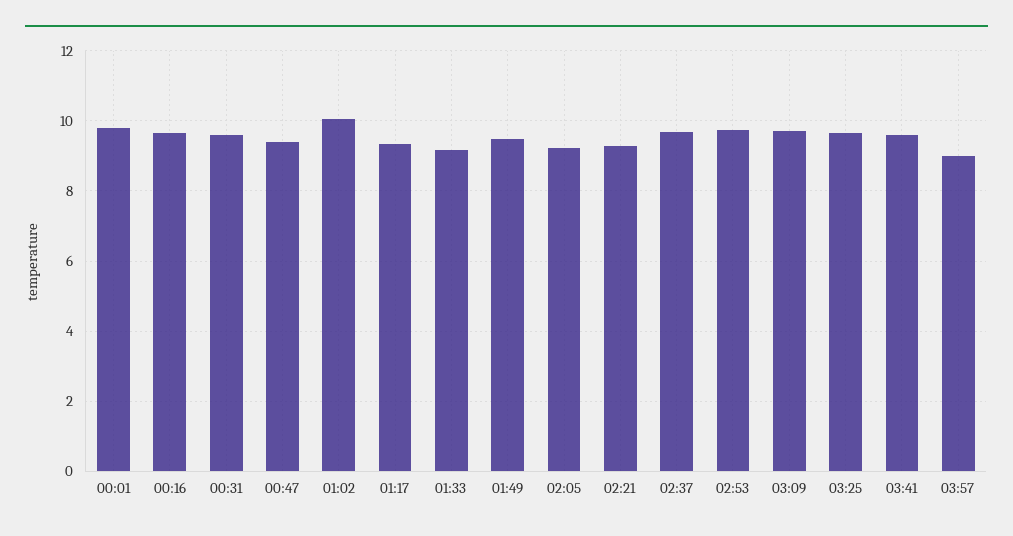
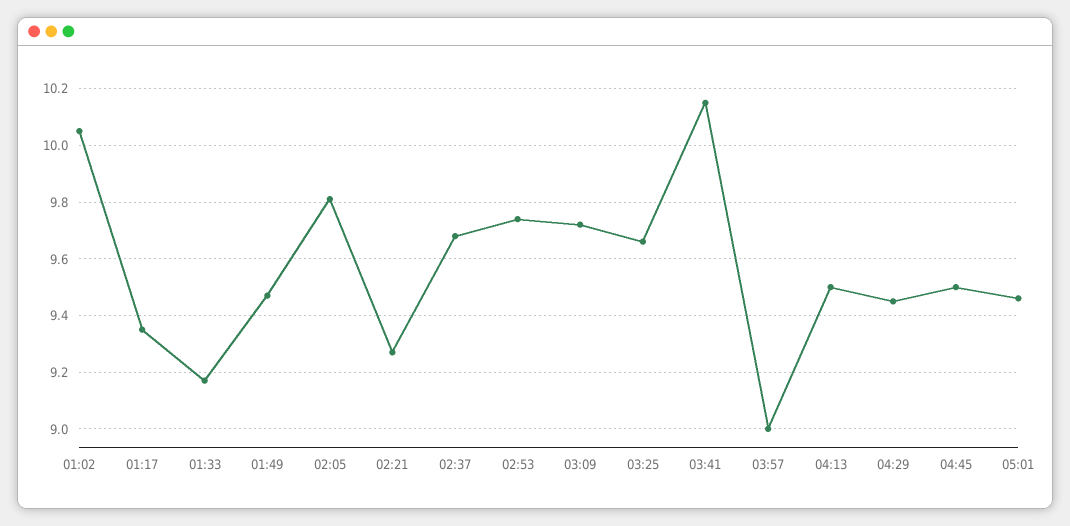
00:01: 9.8 -> none
00:16: 9.6 -> none
00:31: 9.6 -> none
00:47: 9.4 -> none
02:05: 9.2 -> 9.8
03:41: 9.6 -> 10.15
04:13: none -> 9.5
04:29: none -> 9.45
04:45: none -> 9.5
05:01: none -> 9.45

